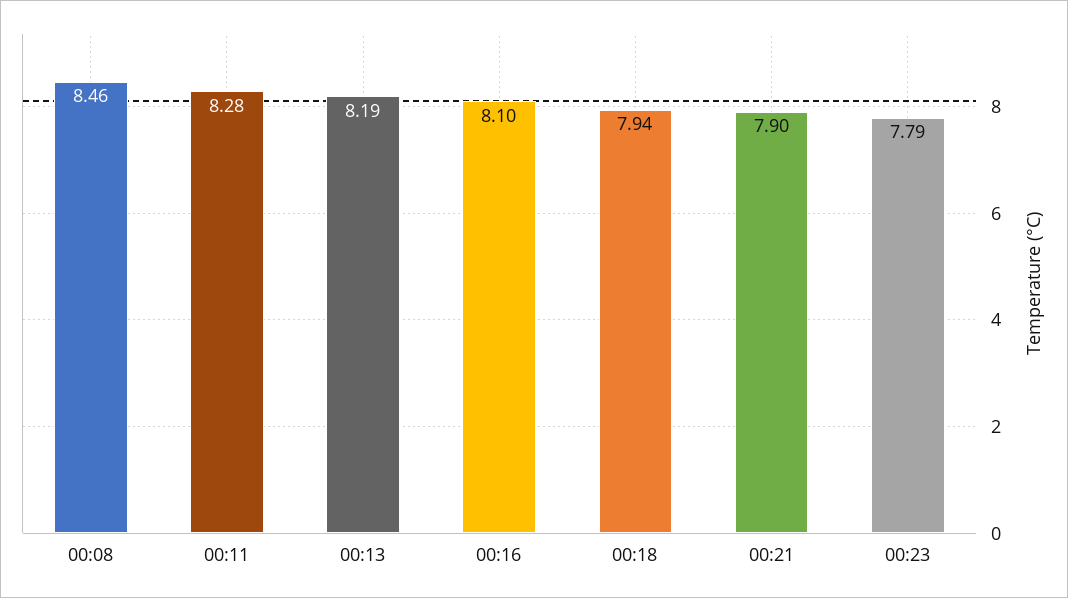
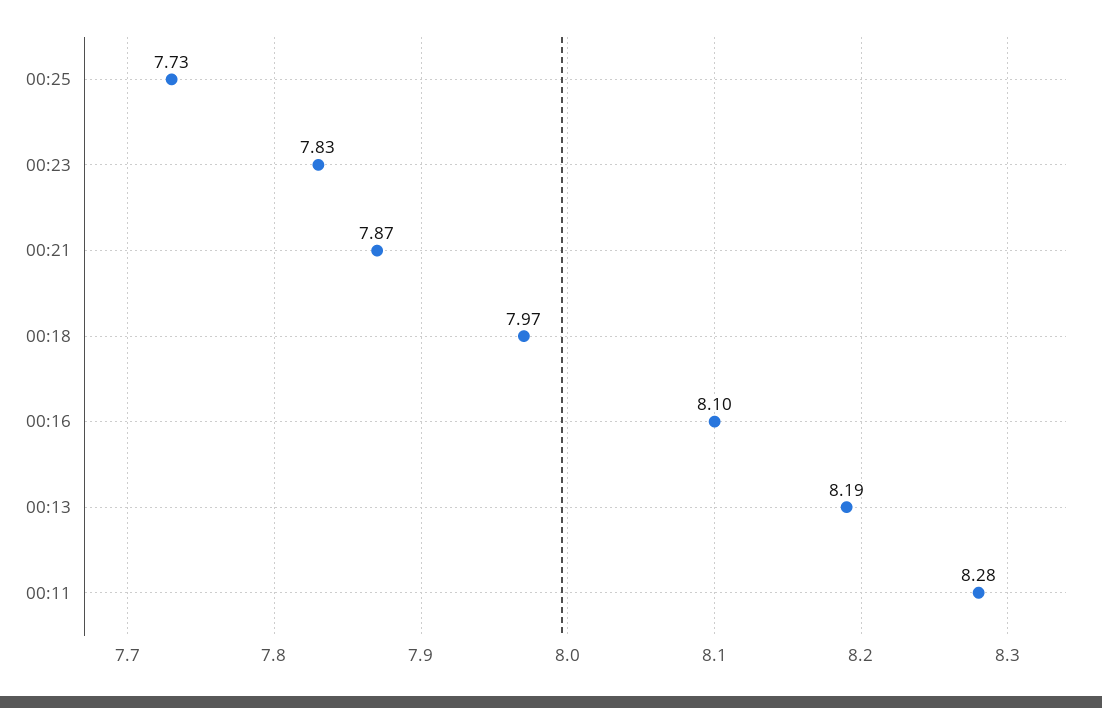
00:08: 8.46 -> none
00:18: 7.94 -> 7.97
00:21: 7.9 -> 7.87
00:23: 7.79 -> 7.83
00:25: none -> 7.73

